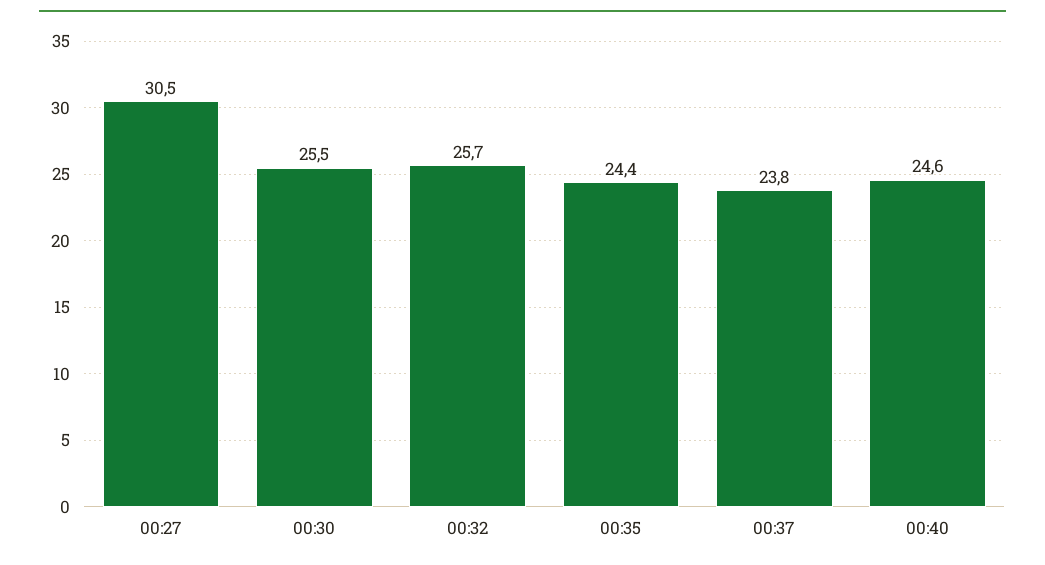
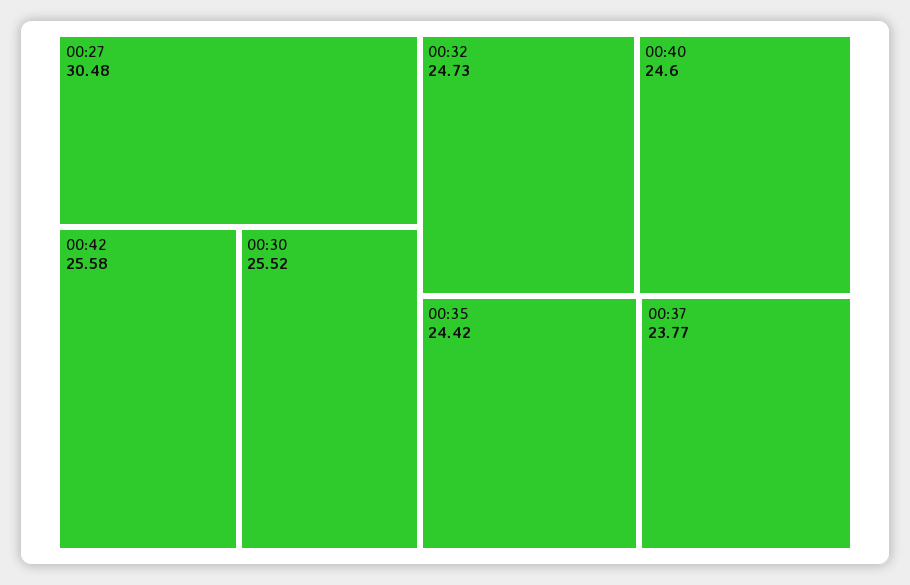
00:32: 25.7 -> 24.73
00:42: none -> 25.58

